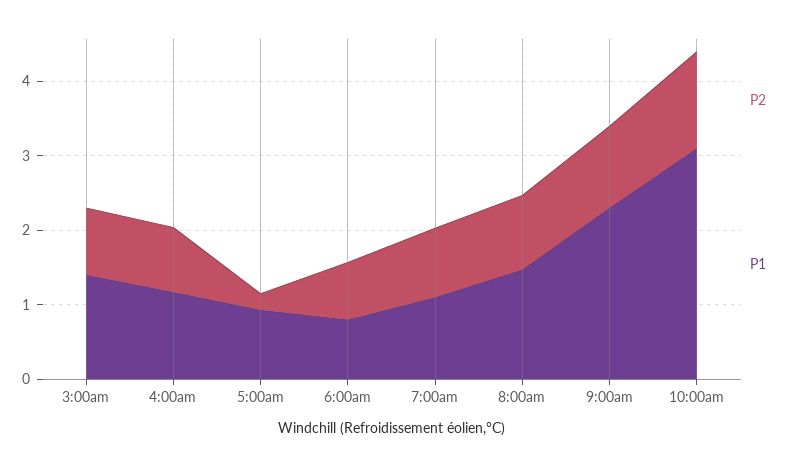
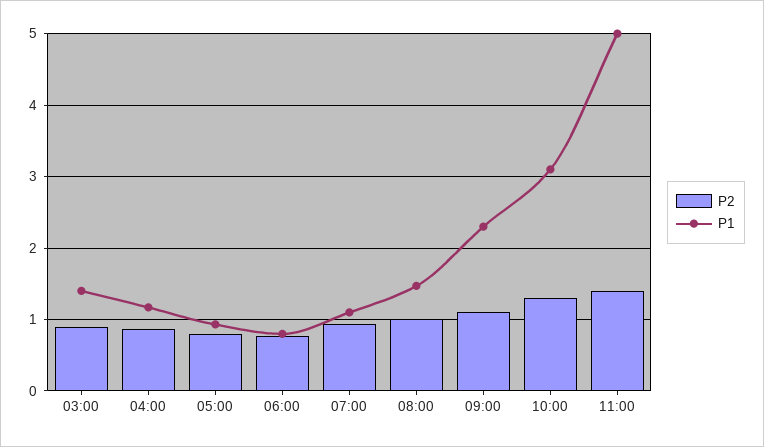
P2, 5:00am: 0.2 -> 0.8
P2, 11:00: none -> 1.4
P1, 11:00: none -> 5

